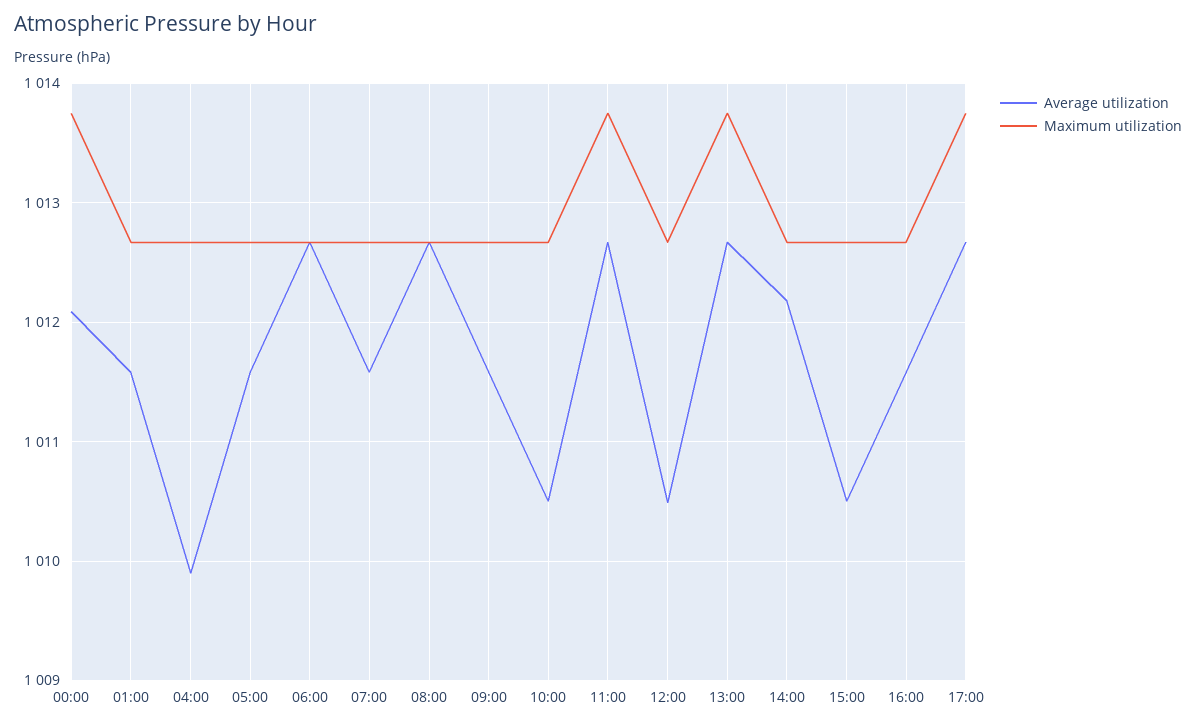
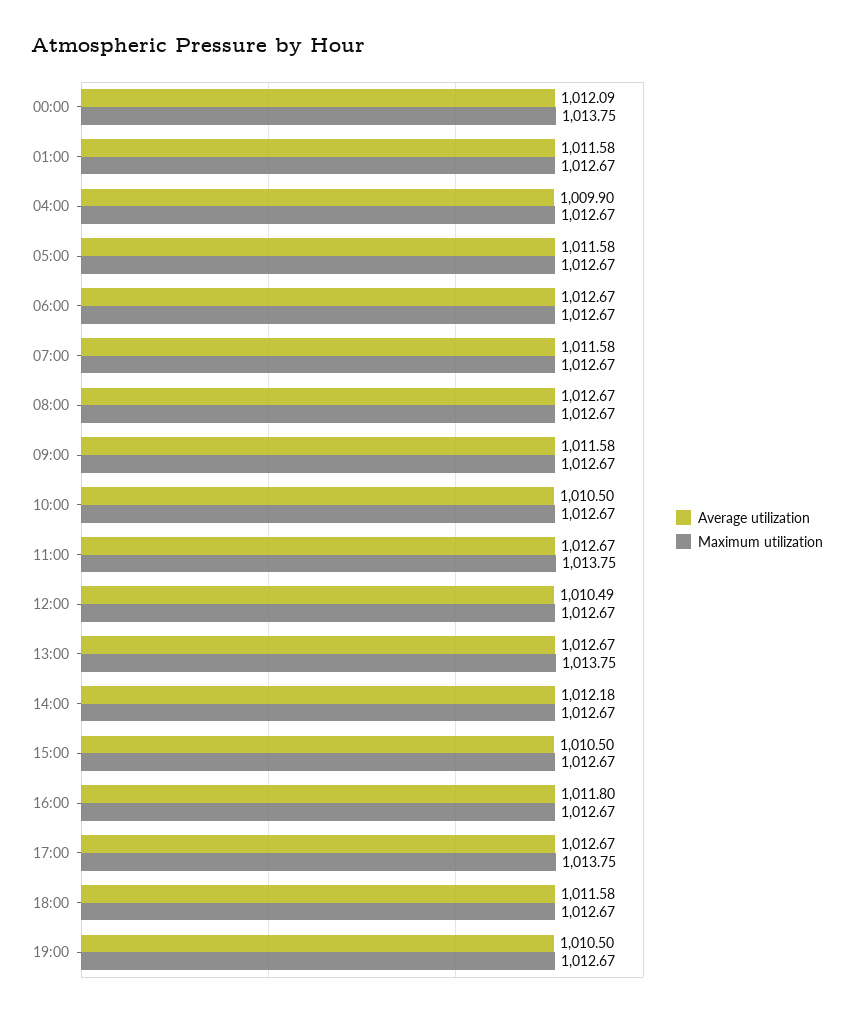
Average utilization, 16:00: 1011.6 -> 1011.8
Average utilization, 18:00: none -> 1011.58
Maximum utilization, 18:00: none -> 1012.67
Average utilization, 19:00: none -> 1010.5
Maximum utilization, 19:00: none -> 1012.67

